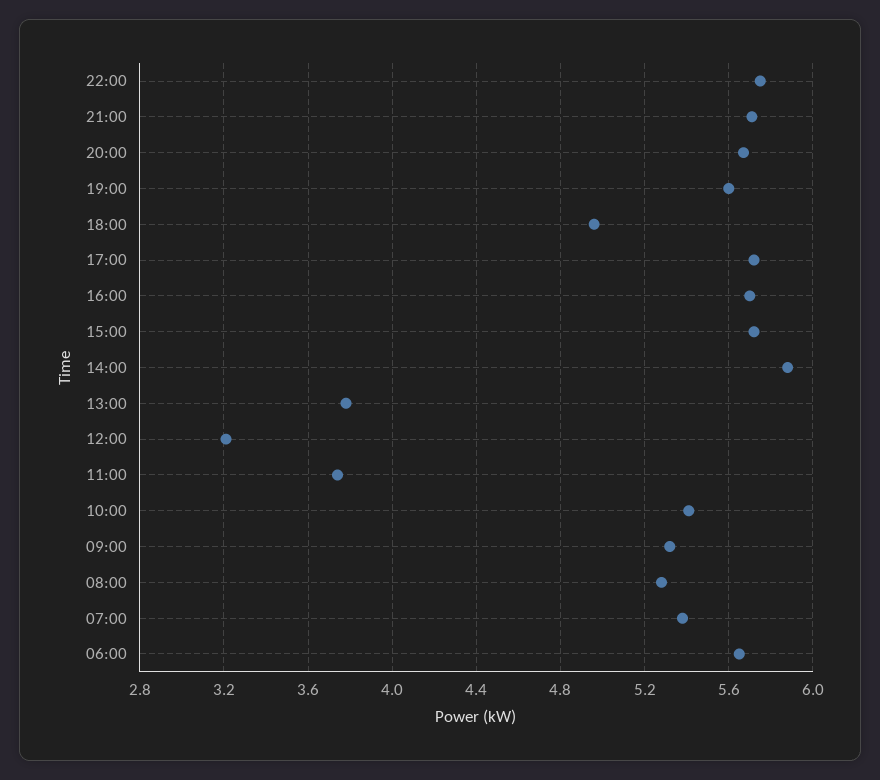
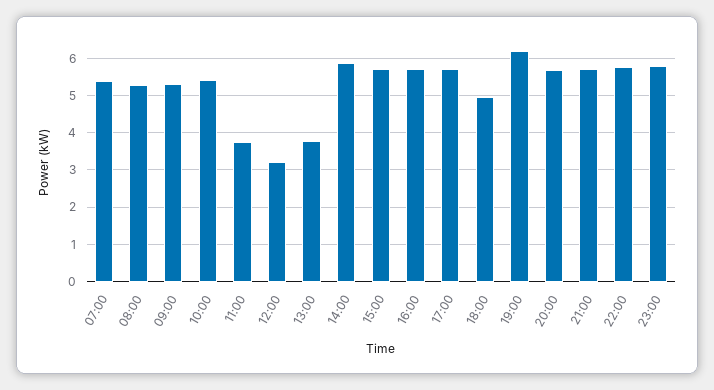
19:00: 5.6 -> 6.2
06:00: 5.65 -> none
23:00: none -> 5.8

